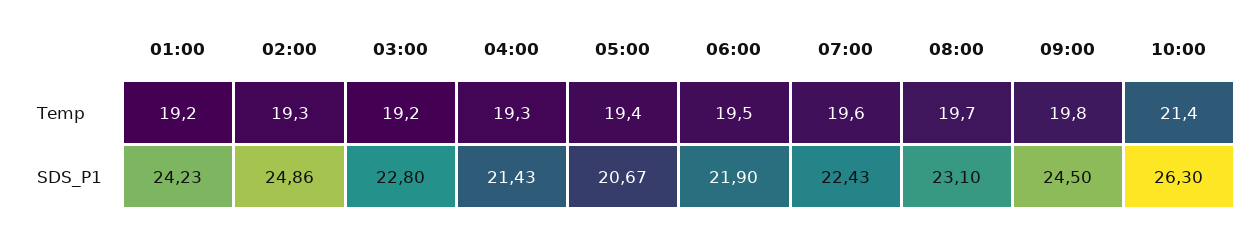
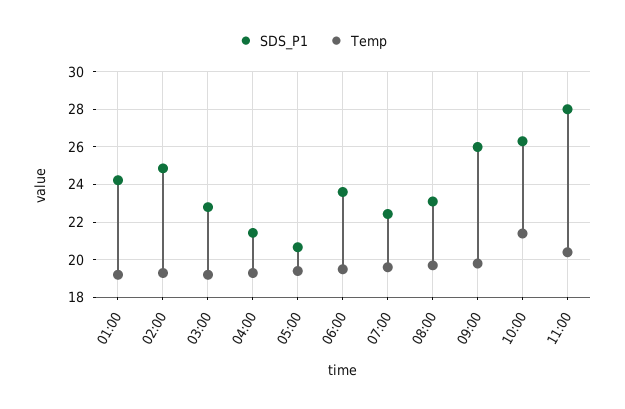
SDS_P1, 06:00: 21.9 -> 23.5
SDS_P1, 09:00: 24.5 -> 26
SDS_P1, 11:00: none -> 28
Temp, 11:00: none -> 20.5

